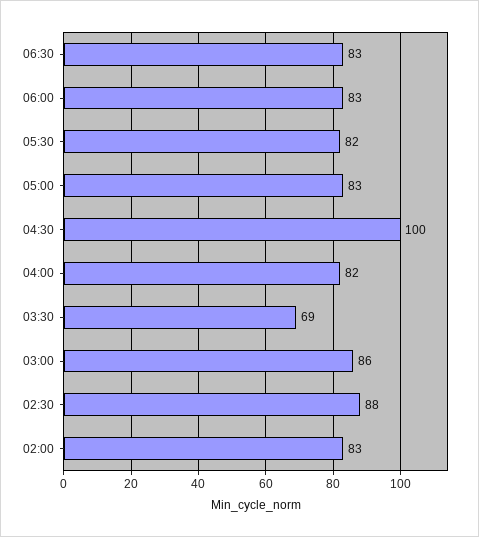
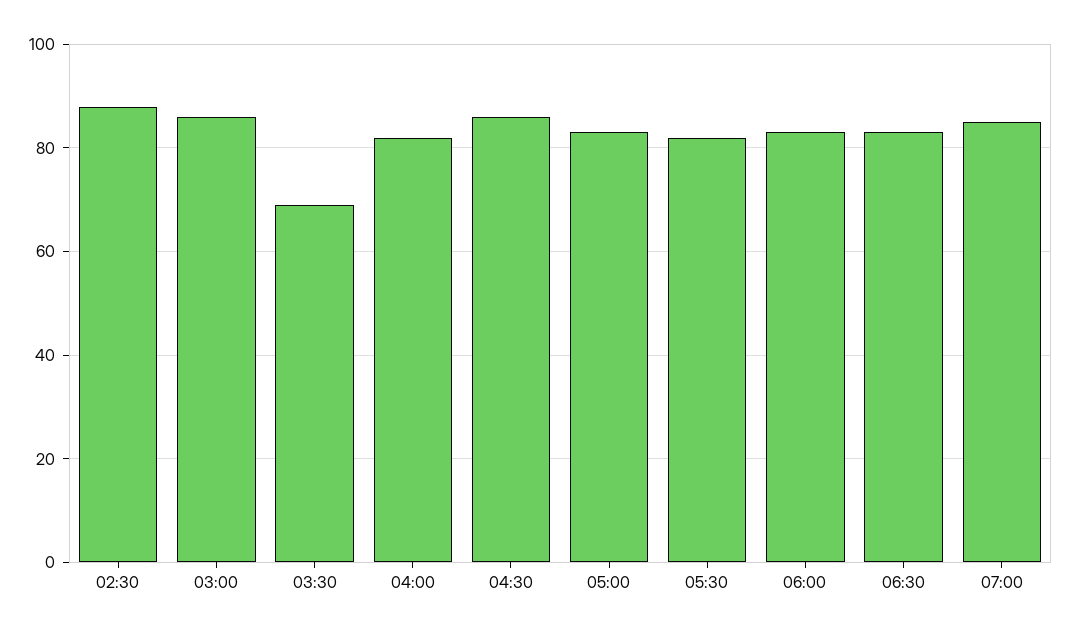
04:30: 100 -> 85
02:00: 83 -> none
07:00: none -> 85

